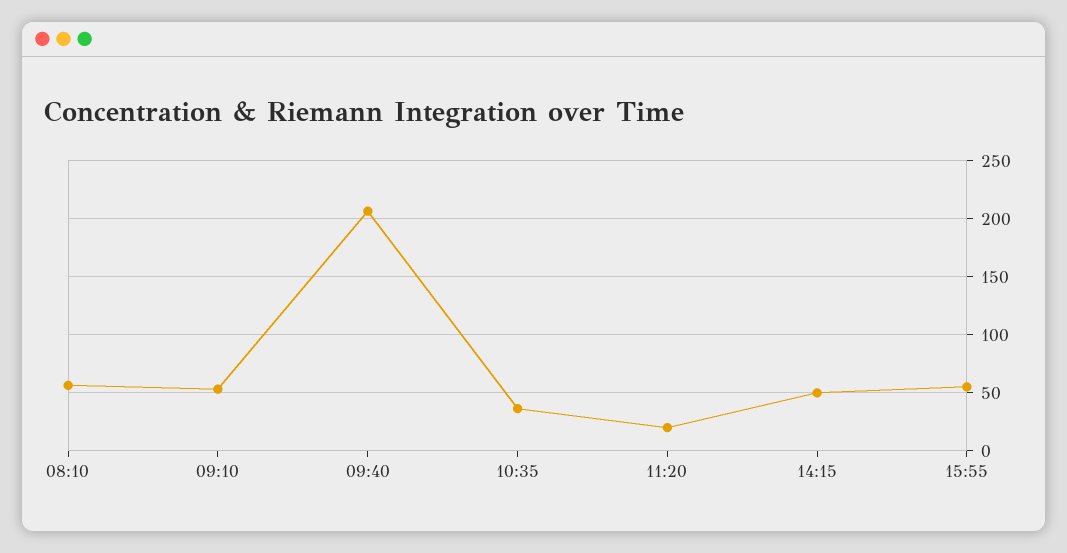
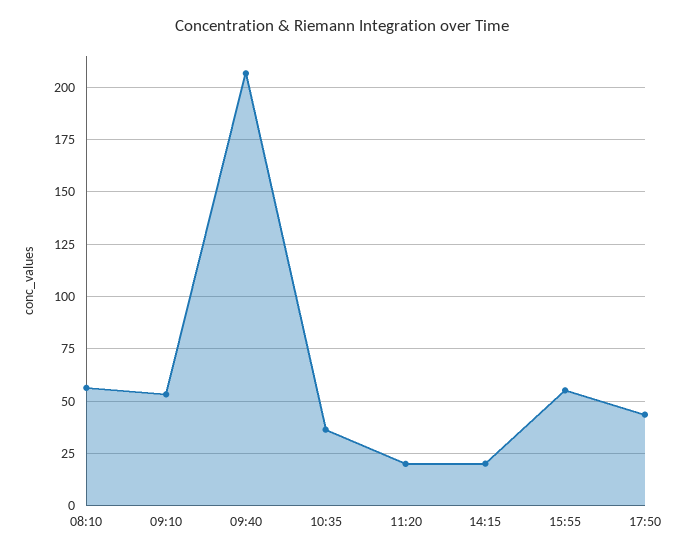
14:15: 50 -> 20
17:50: none -> 45

